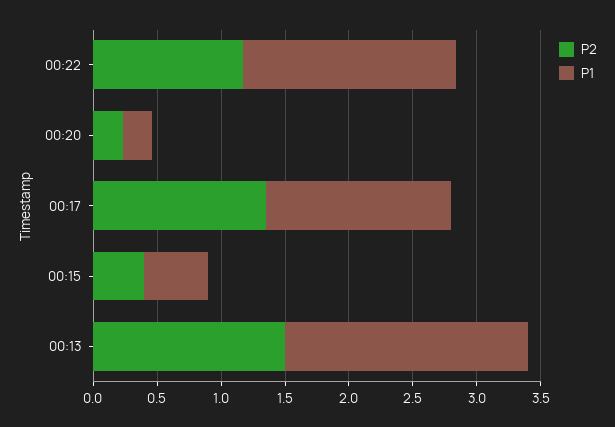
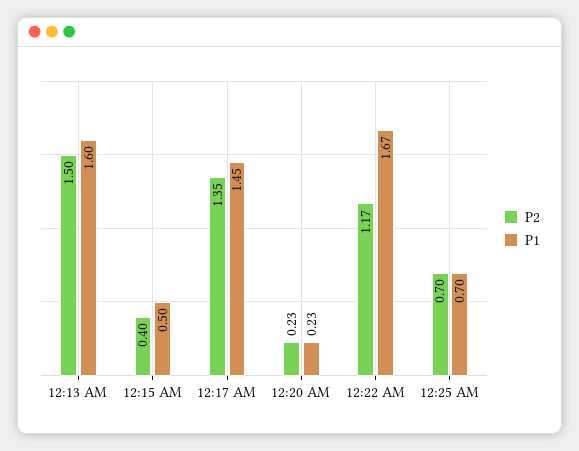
P1, 00:13: 1.9 -> 1.6
P2, 12:25 AM: none -> 0.7
P1, 12:25 AM: none -> 0.7

